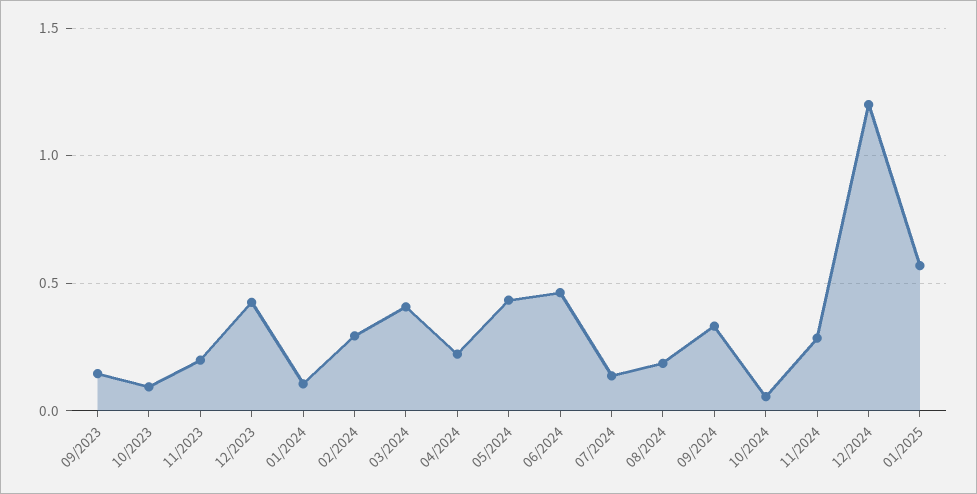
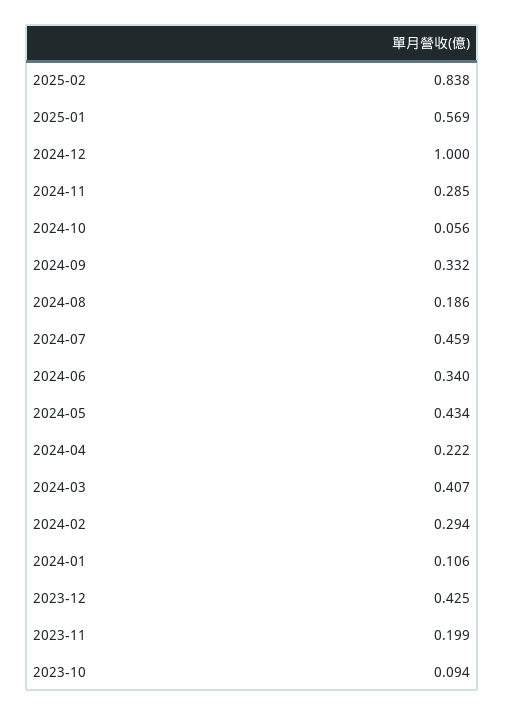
09/2023: 0.15 -> none
06/2024: 0.45 -> 0.34
07/2024: 0.15 -> 0.459
12/2024: 1.2 -> 1
2025-02: none -> 0.838

